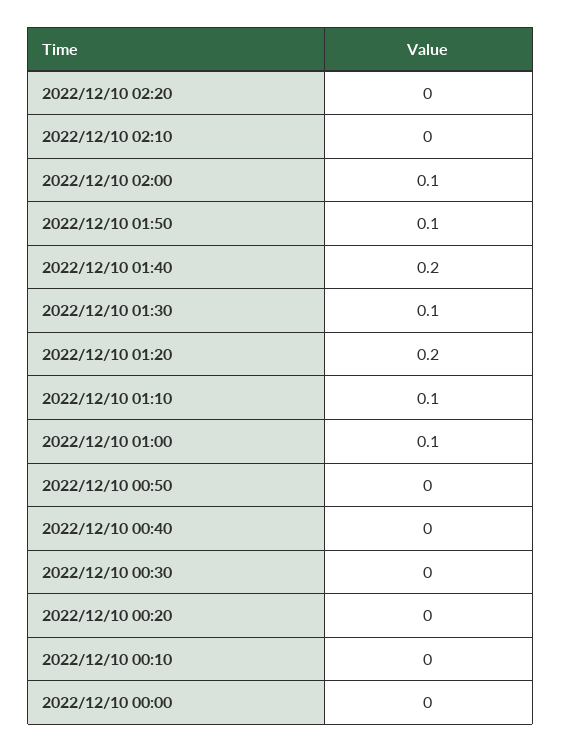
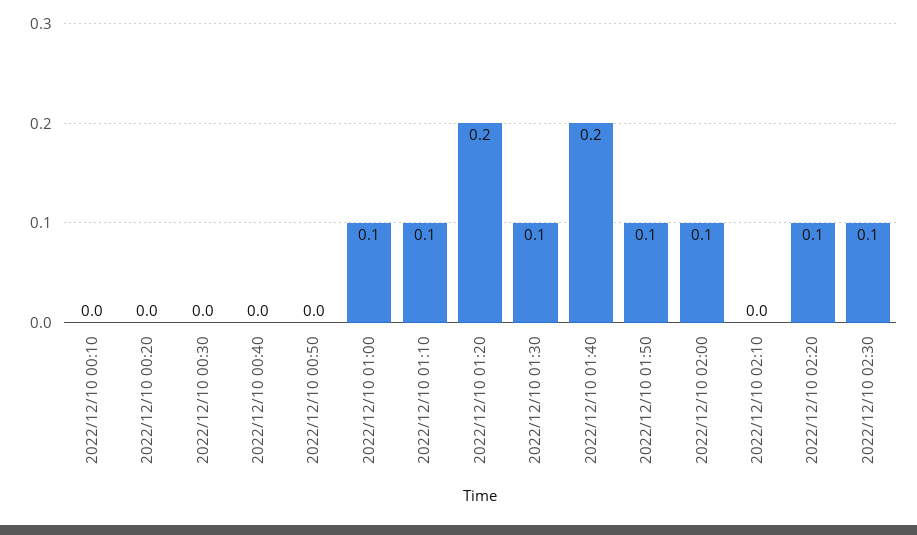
2022/12/10 02:20: 0 -> 0.1
2022/12/10 00:00: 0 -> none
2022/12/10 02:30: none -> 0.1

